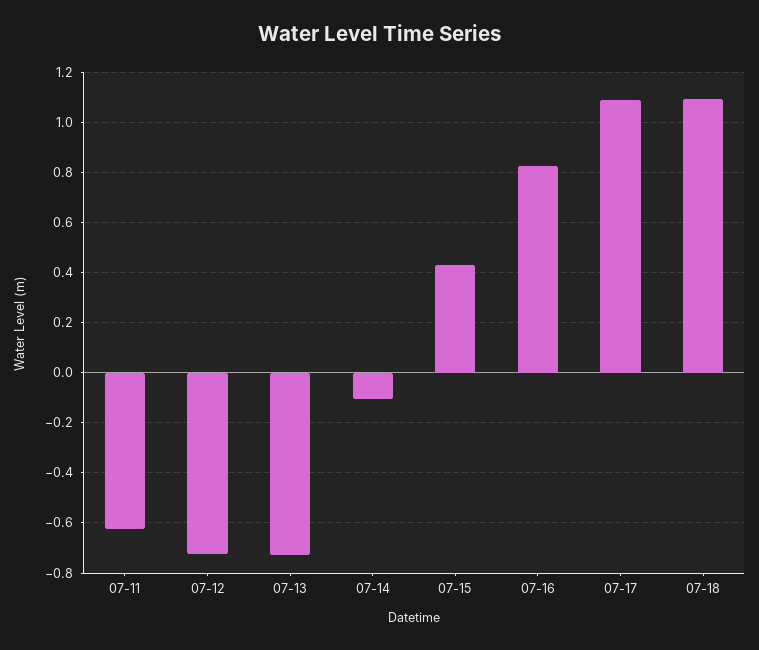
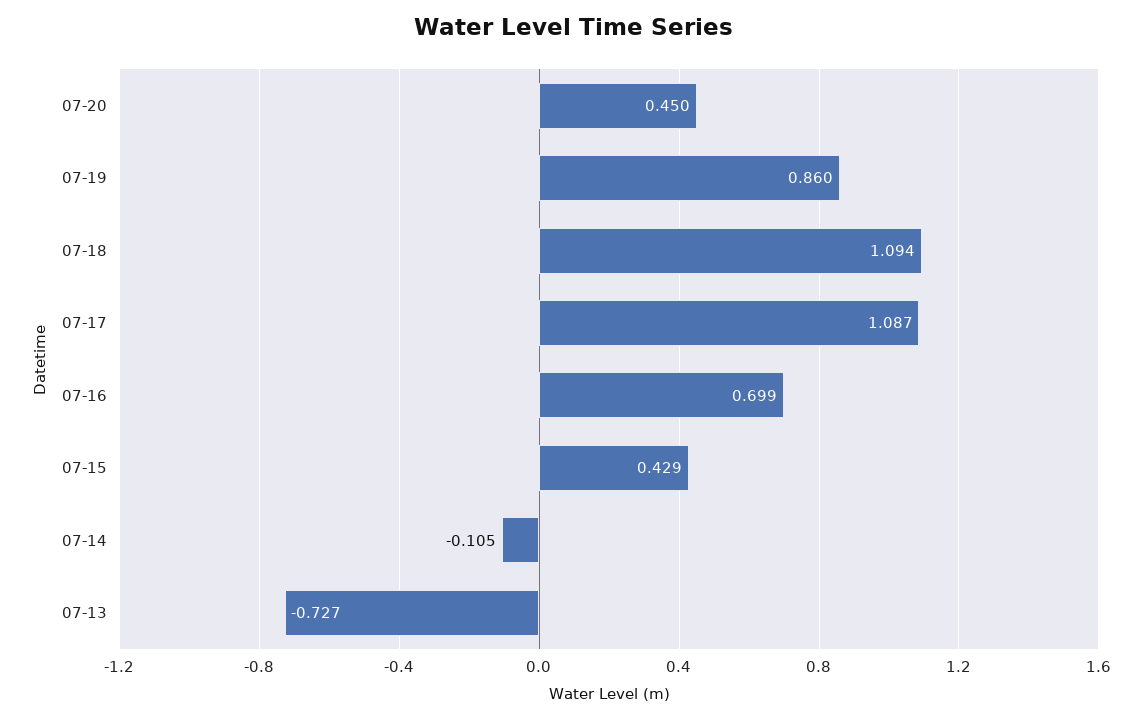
07-11: -0.625 -> none
07-12: -0.725 -> none
07-16: 0.825 -> 0.699
07-20: none -> 0.45
07-19: none -> 0.86

